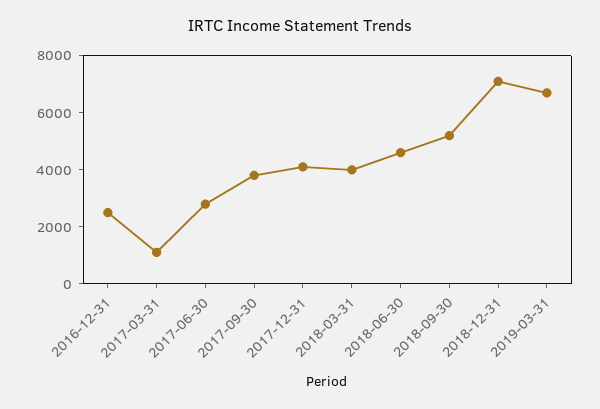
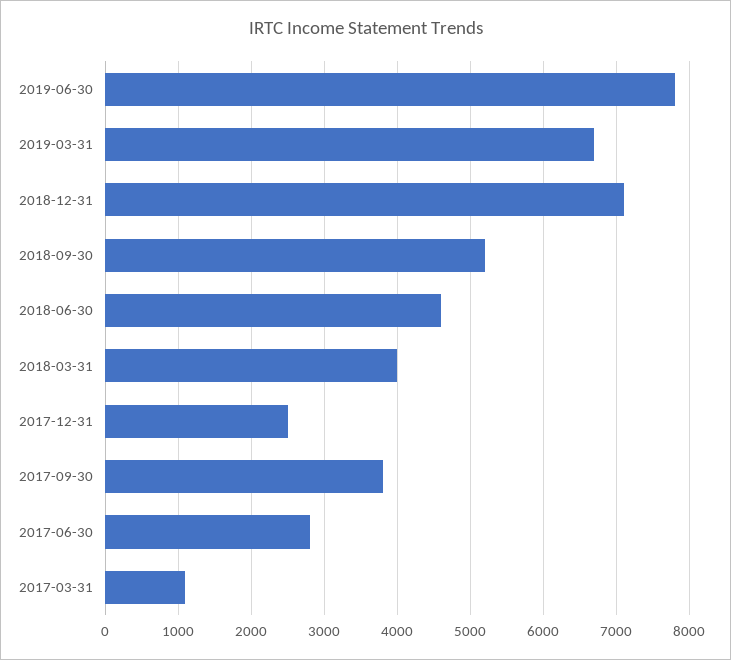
2016-12-31: 2500 -> none
2017-12-31: 4000 -> 2500
2019-06-30: none -> 7800

